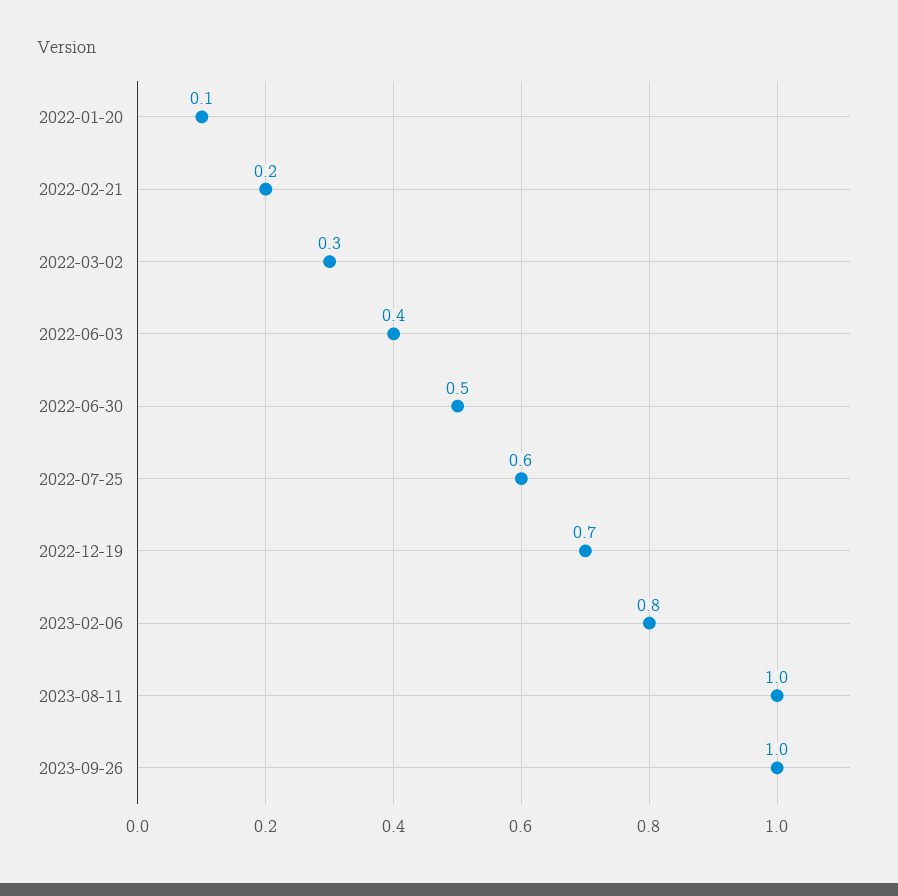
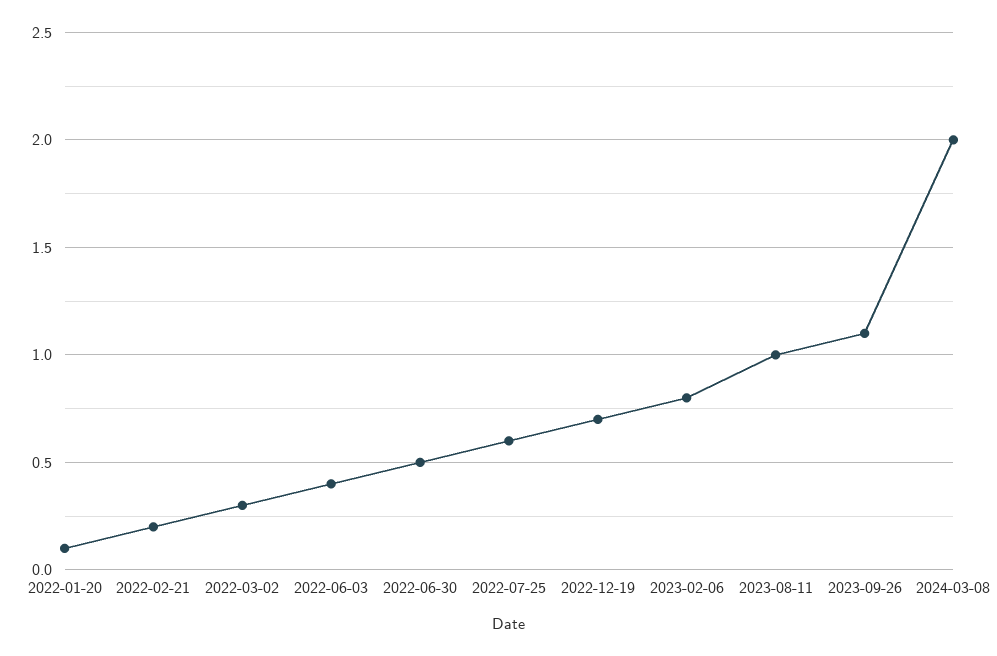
2023-09-26: 1 -> 1.1
2024-03-08: none -> 2

